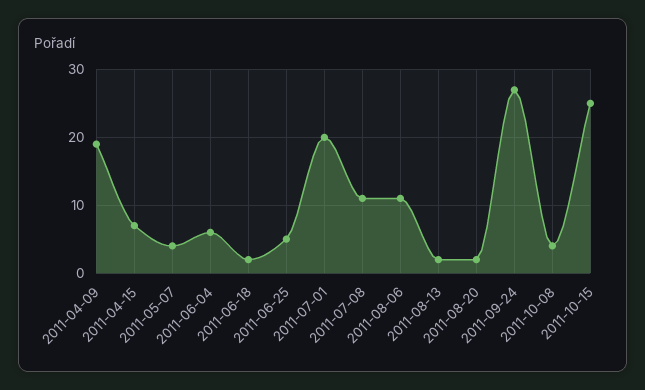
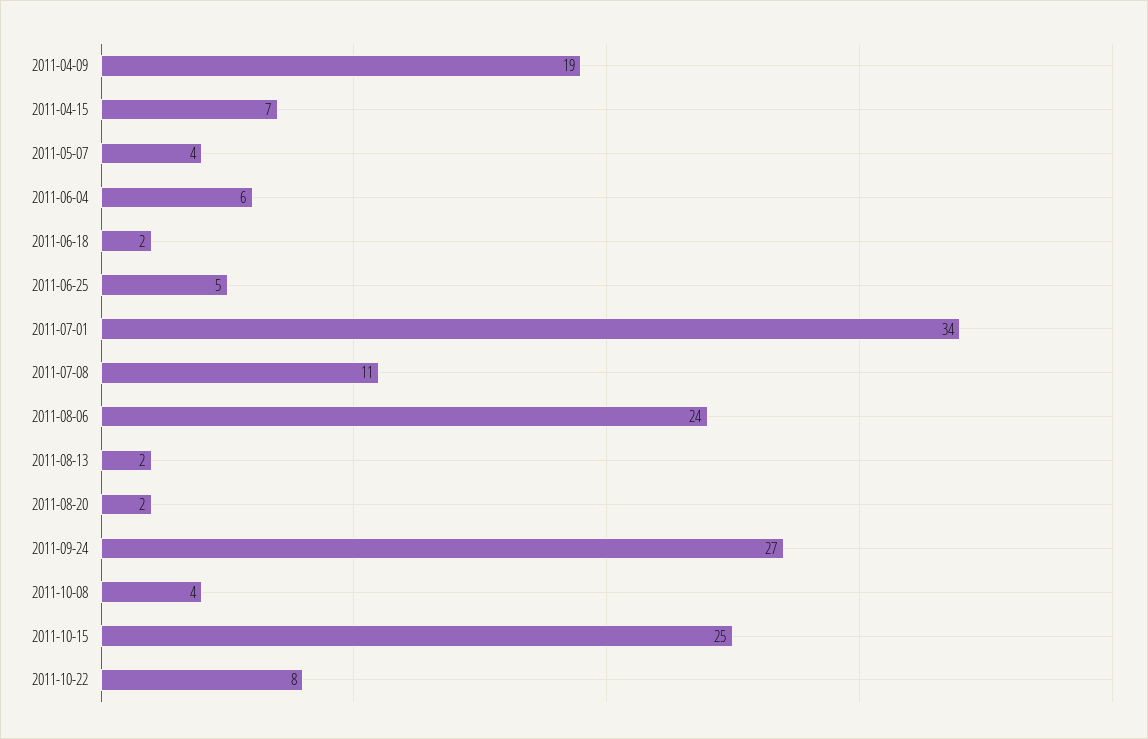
2011-07-01: 20 -> 34
2011-08-06: 11 -> 24
2011-10-22: none -> 8

